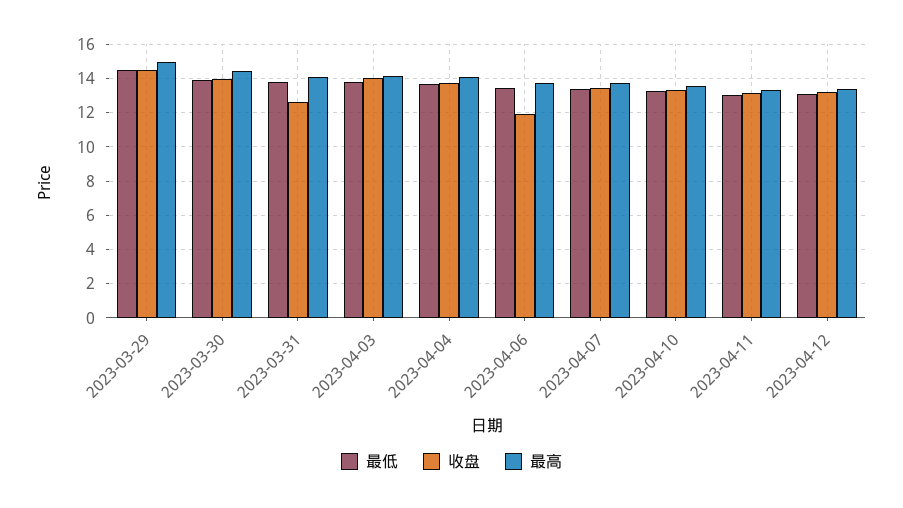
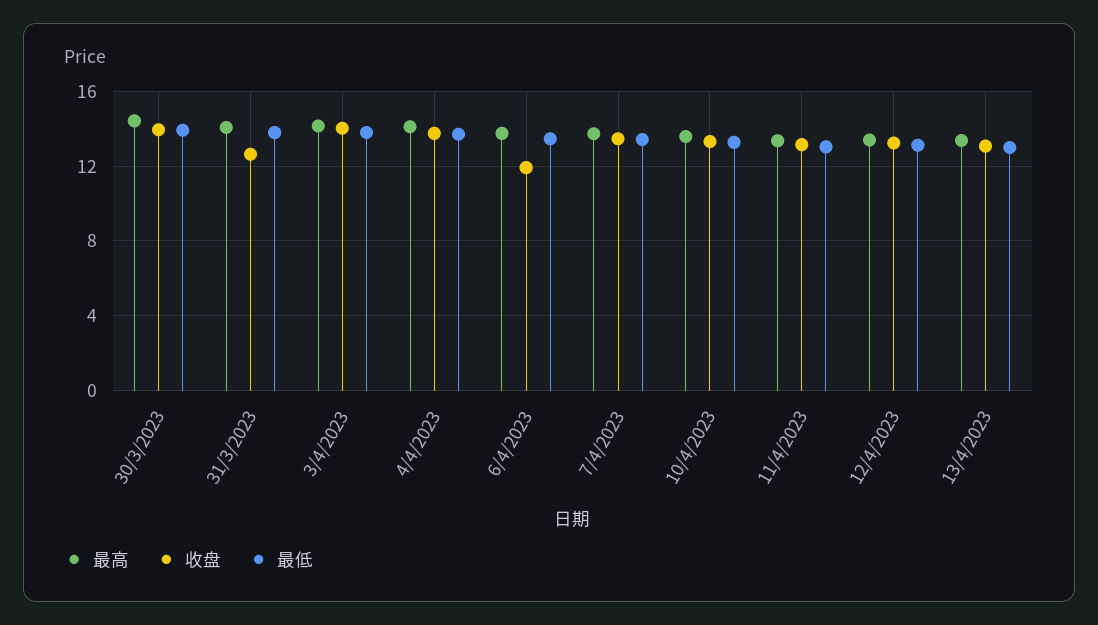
最低, 2023-03-29: 14.5 -> none
收盘, 2023-03-29: 14.5 -> none
最高, 2023-03-29: 15 -> none
最高, 13/4/2023: none -> 13.5
收盘, 13/4/2023: none -> 13
最低, 13/4/2023: none -> 13

